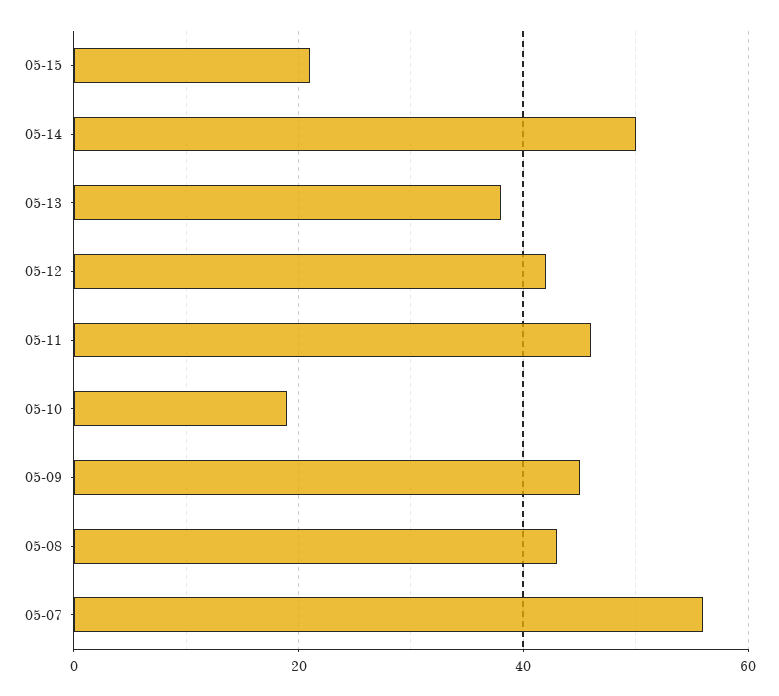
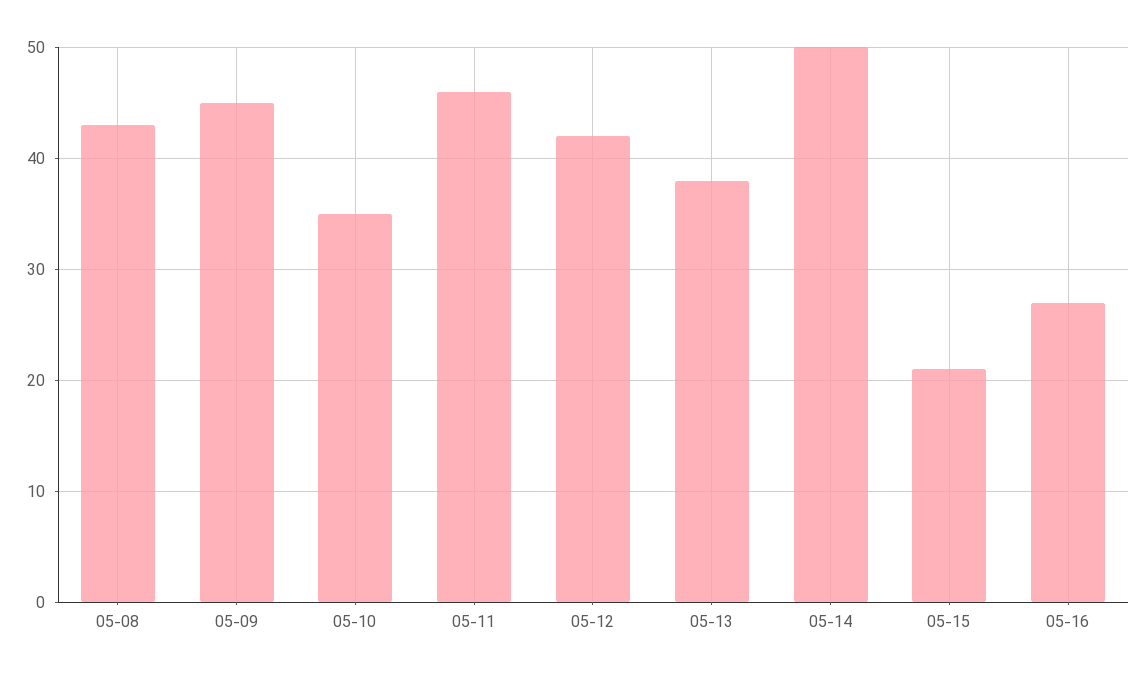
05-10: 20 -> 35
05-07: 55 -> none
05-16: none -> 27

